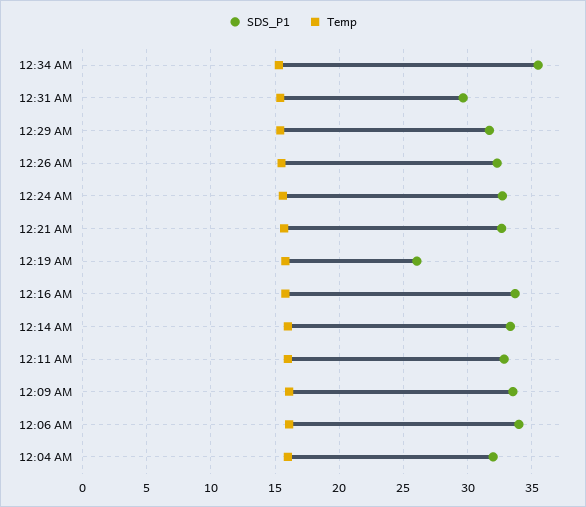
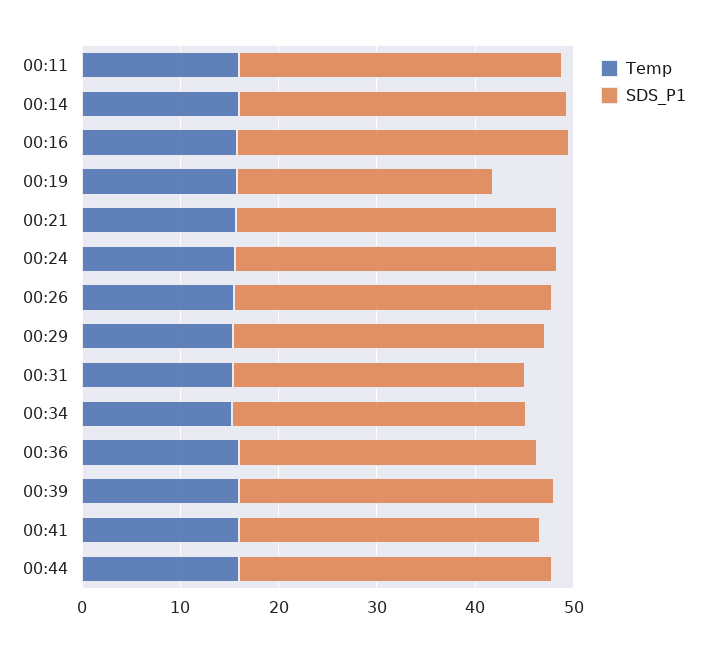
SDS_P1, 12:34 AM: 35.5 -> 30
SDS_P1, 12:09 AM: 33.5 -> none
Temp, 12:09 AM: 16 -> none
SDS_P1, 12:06 AM: 34 -> none
Temp, 12:06 AM: 16 -> none
SDS_P1, 12:04 AM: 32 -> none
Temp, 12:04 AM: 16 -> none
Temp, 00:36: none -> 16
SDS_P1, 00:36: none -> 30
Temp, 00:39: none -> 16
SDS_P1, 00:39: none -> 32
Temp, 00:41: none -> 16
SDS_P1, 00:41: none -> 30
Temp, 00:44: none -> 16
SDS_P1, 00:44: none -> 32

